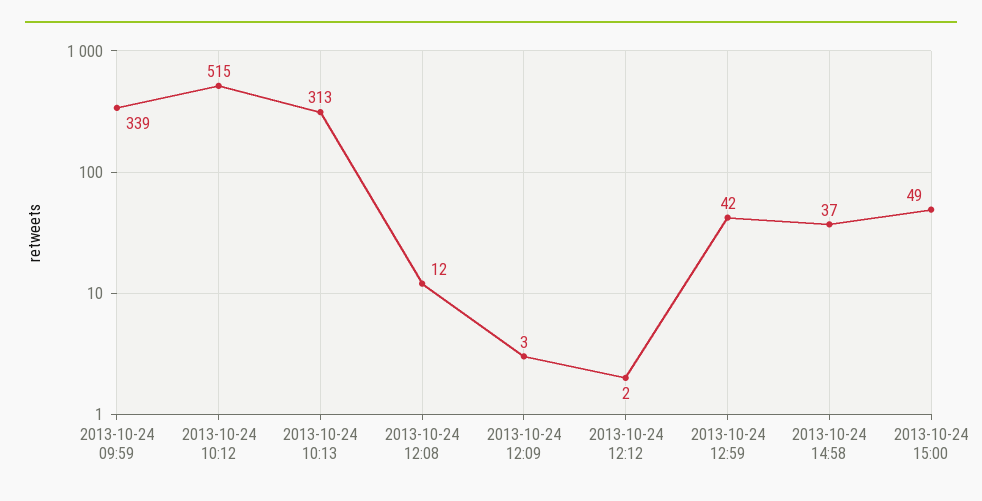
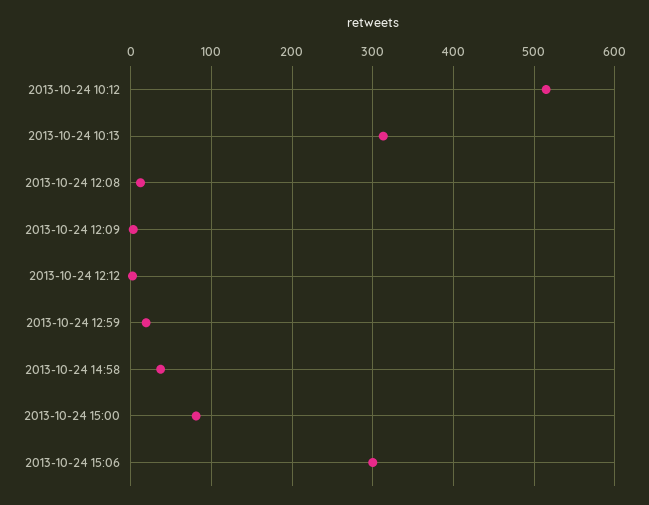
2013-10-24 09:59: 339 -> none
2013-10-24 12:59: 42 -> 20
2013-10-24 15:00: 49 -> 80
2013-10-24 15:06: none -> 300

